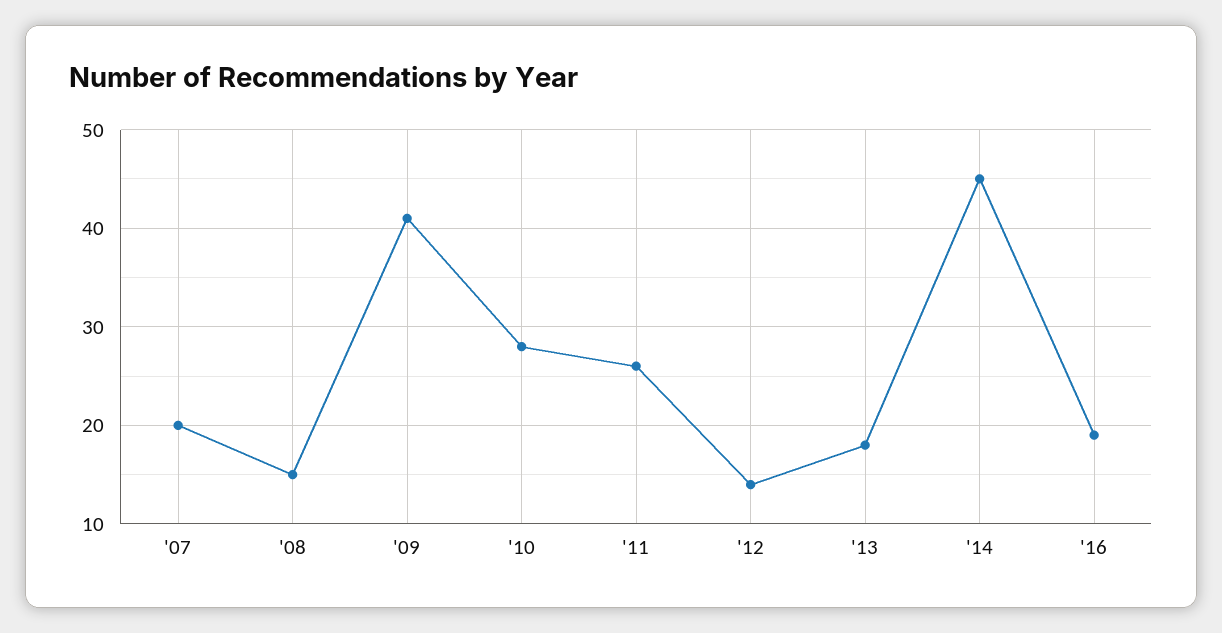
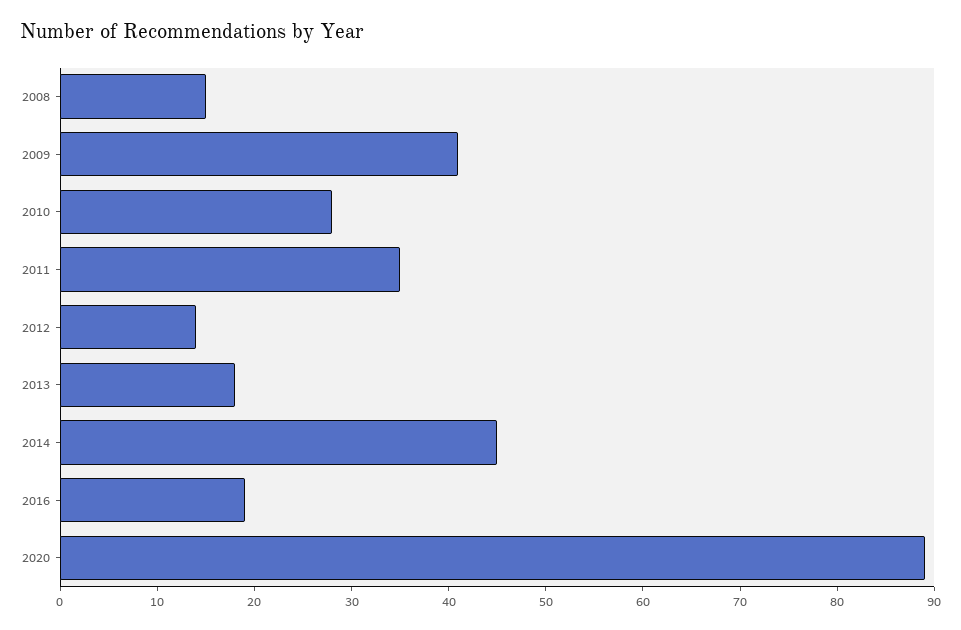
'07: 20 -> none
'11: 26 -> 35
2020: none -> 89

